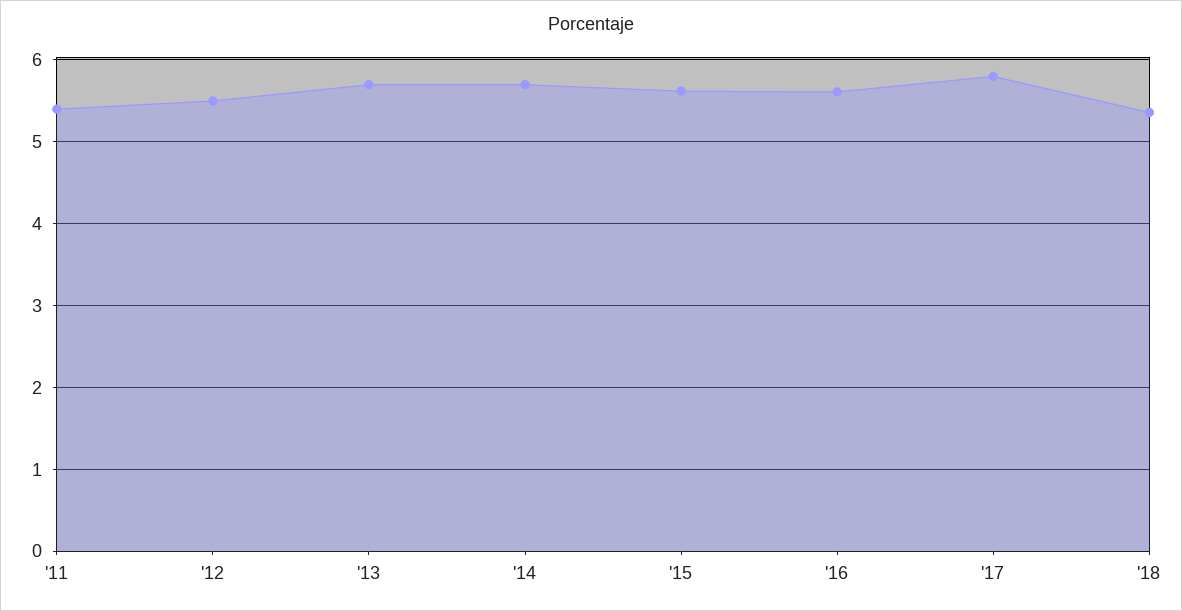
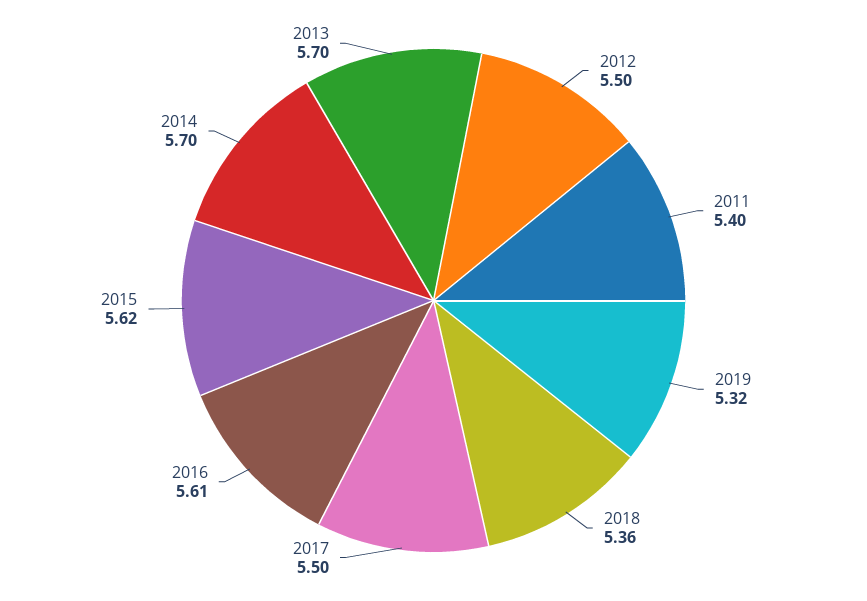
'17: 5.8 -> 5.5
2019: none -> 5.32

